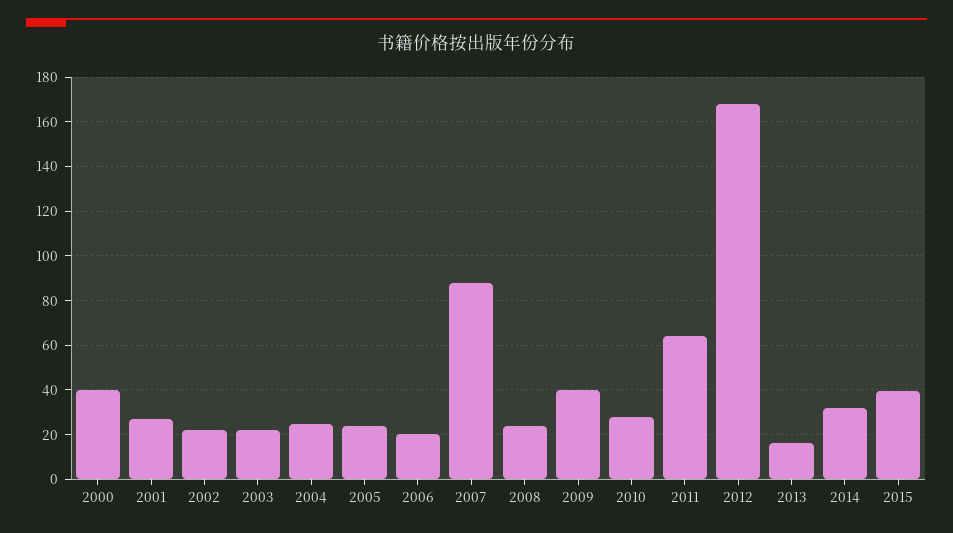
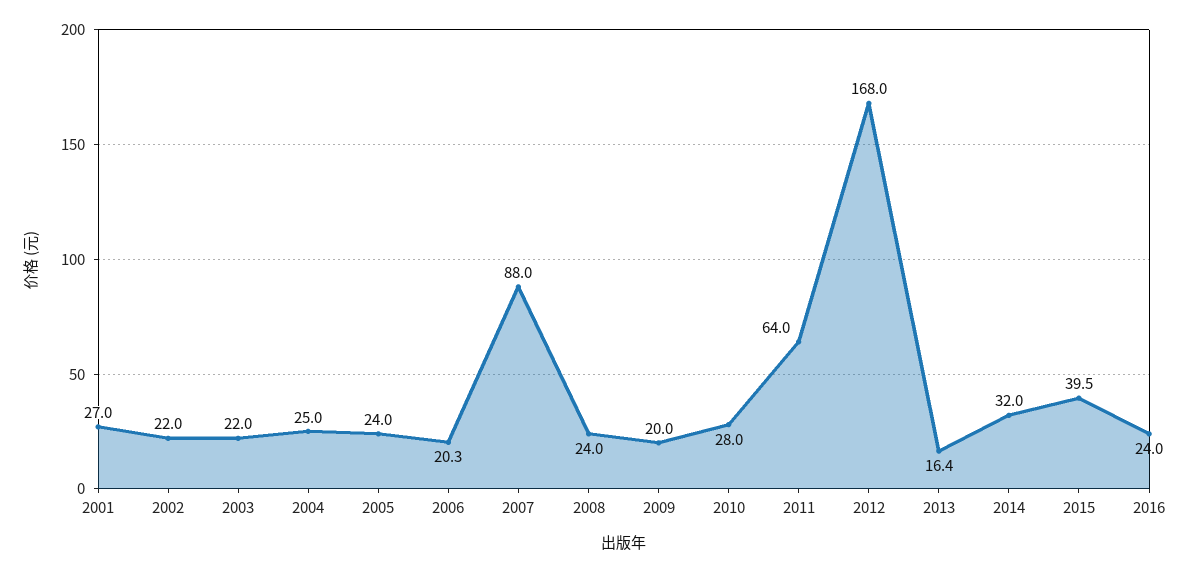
2000: 40 -> none
2009: 40 -> 20
2016: none -> 24

